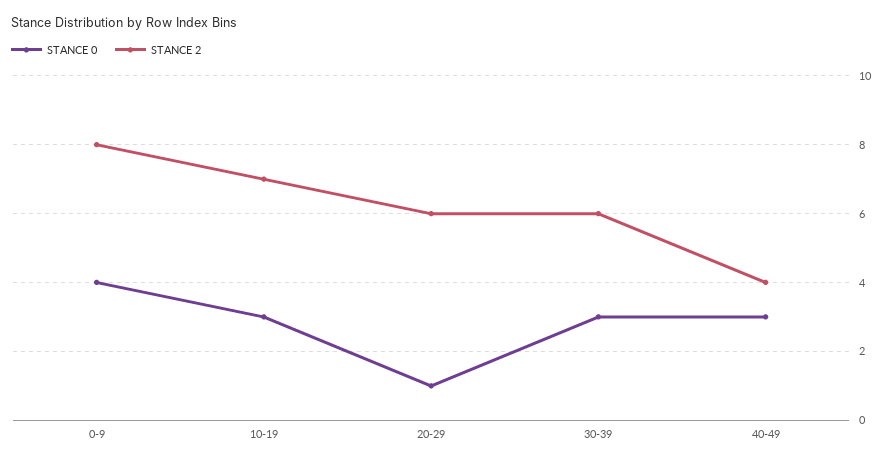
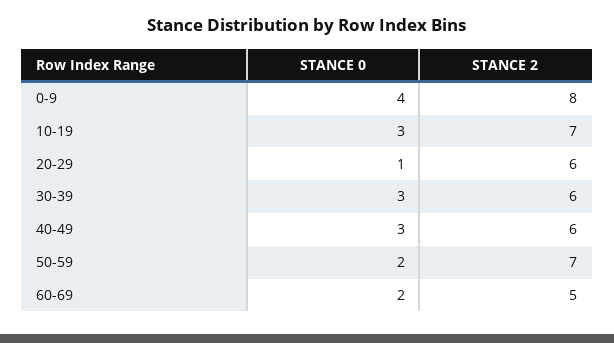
STANCE 2, 40-49: 4 -> 6
STANCE 0, 50-59: none -> 2
STANCE 2, 50-59: none -> 7
STANCE 0, 60-69: none -> 2
STANCE 2, 60-69: none -> 5

